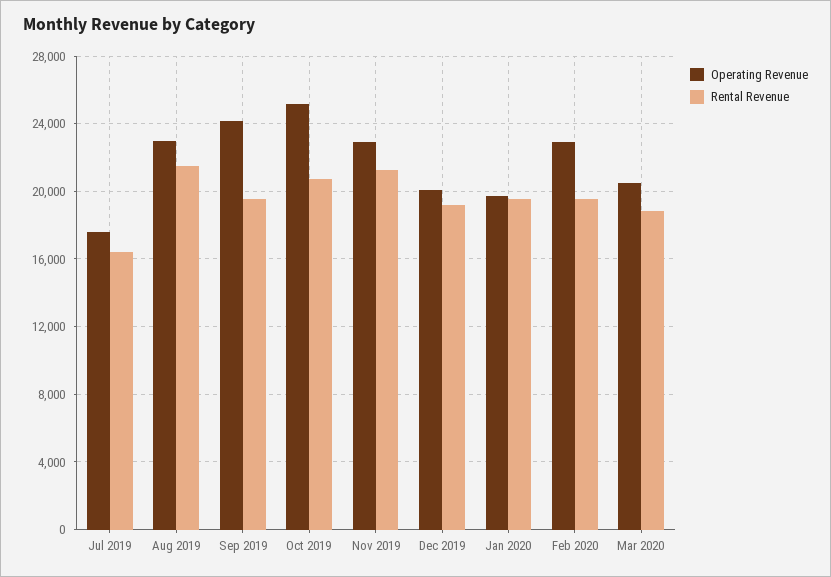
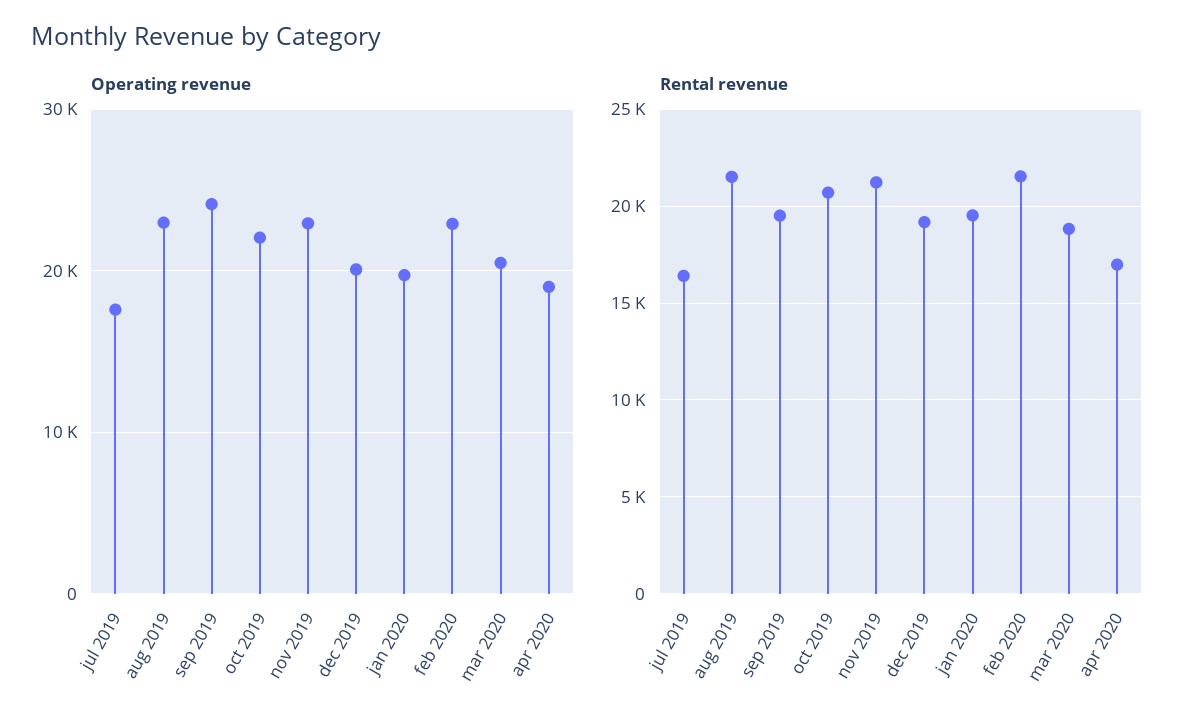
Operating Revenue, Oct 2019: 25000 -> 22000
Rental Revenue, Feb 2020: 19500 -> 21500
Operating Revenue, apr 2020: none -> 19000
Rental Revenue, apr 2020: none -> 17000

